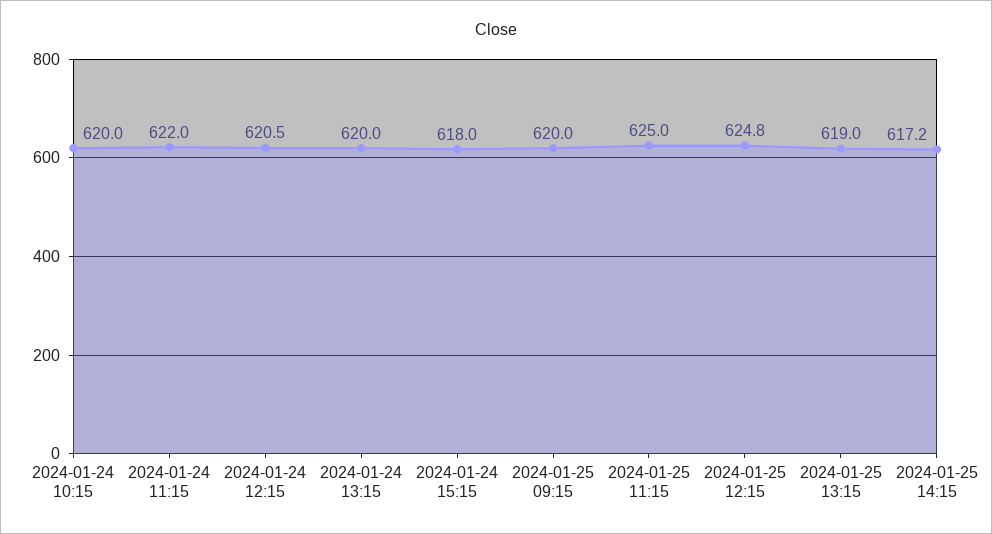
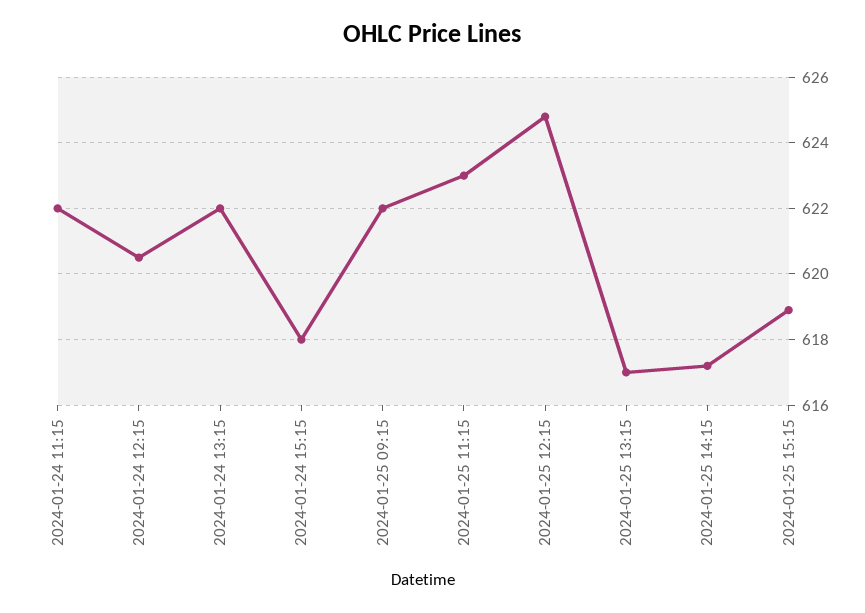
2024-01-24 10:15: 620 -> none
2024-01-24 13:15: 620 -> 622
2024-01-25 09:15: 620 -> 622
2024-01-25 11:15: 625 -> 623
2024-01-25 13:15: 619 -> 617
2024-01-25 15:15: none -> 619

